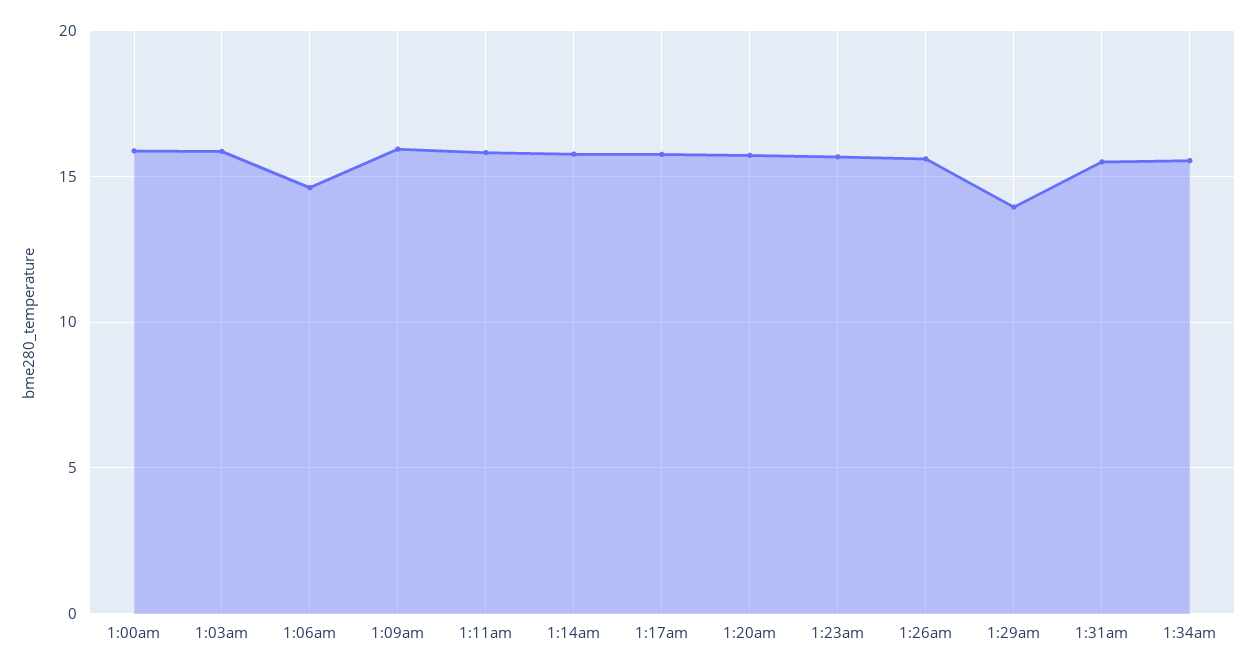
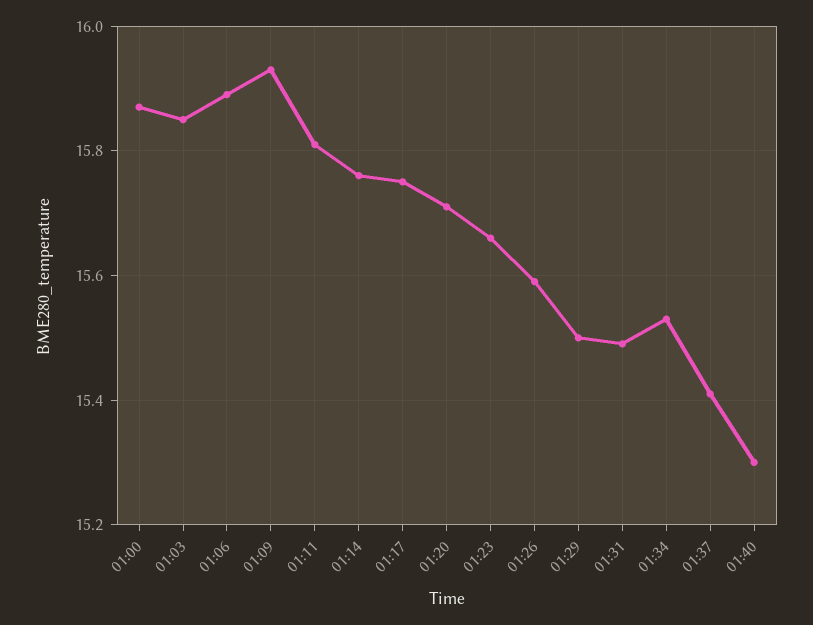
1:06am: 14.5 -> 15.9
1:29am: 14 -> 15.5
01:37: none -> 15.4
01:40: none -> 15.3

